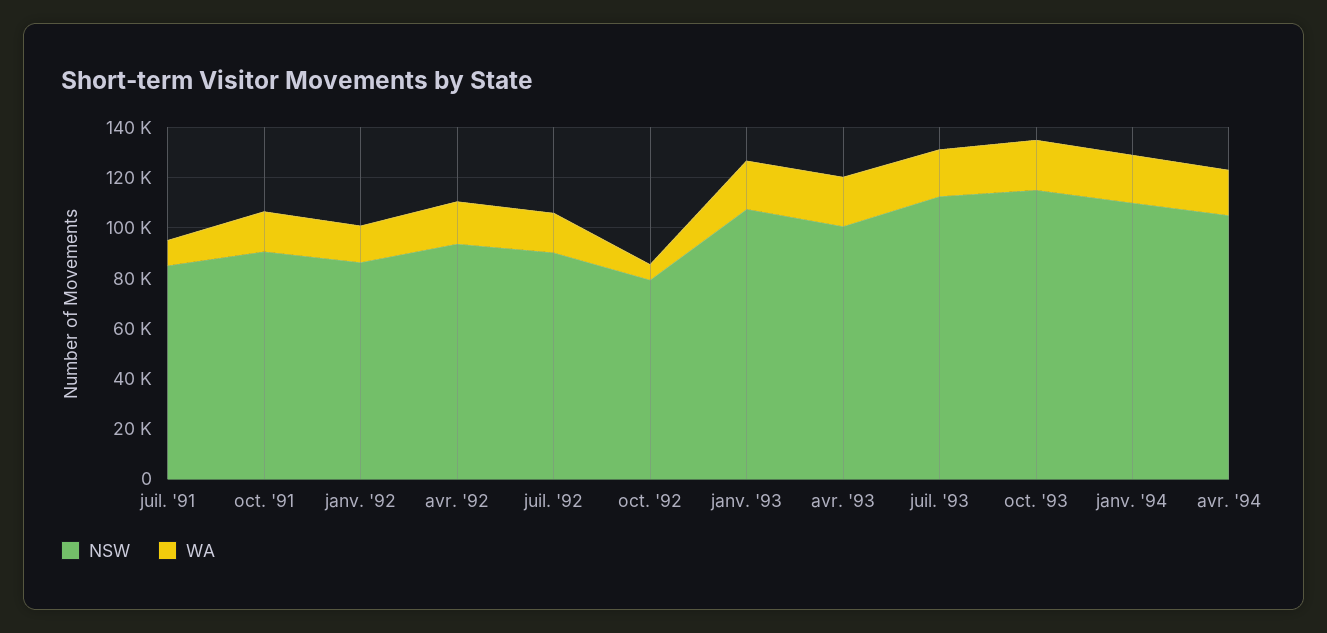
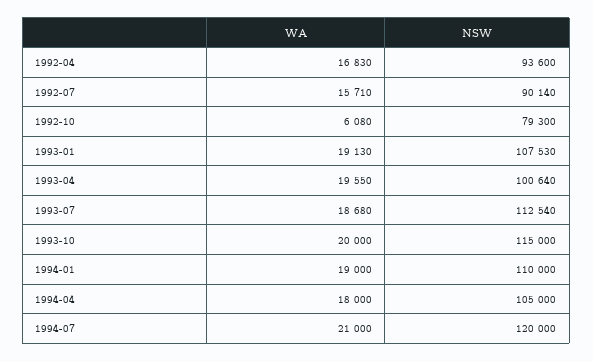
NSW, juil. '91: 85000 -> none
WA, juil. '91: 10000 -> none
NSW, oct. '91: 90000 -> none
WA, oct. '91: 15000 -> none
NSW, janv. '92: 85000 -> none
WA, janv. '92: 15000 -> none
WA, 1994-07: none -> 21000
NSW, 1994-07: none -> 120000

